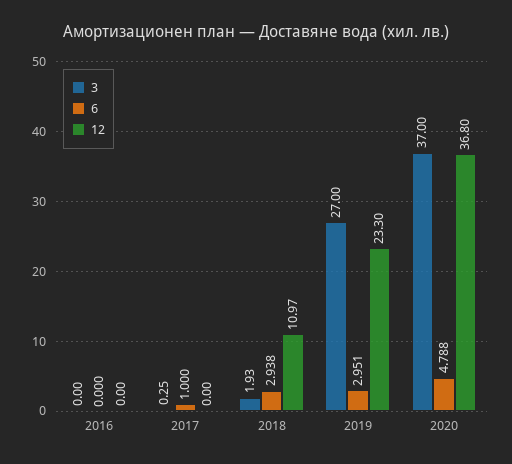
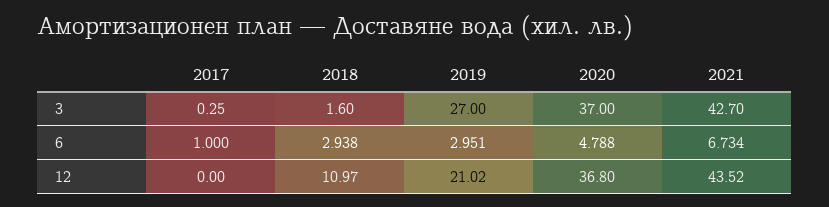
3, 2016: 0 -> none
6, 2016: 0 -> none
12, 2016: 0 -> none
3, 2018: 1.93 -> 1.6
12, 2019: 23.3 -> 21.02
3, 2021: none -> 42.7
6, 2021: none -> 6.734
12, 2021: none -> 43.52

